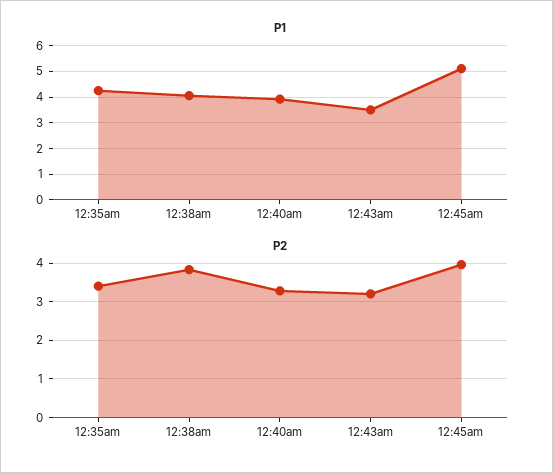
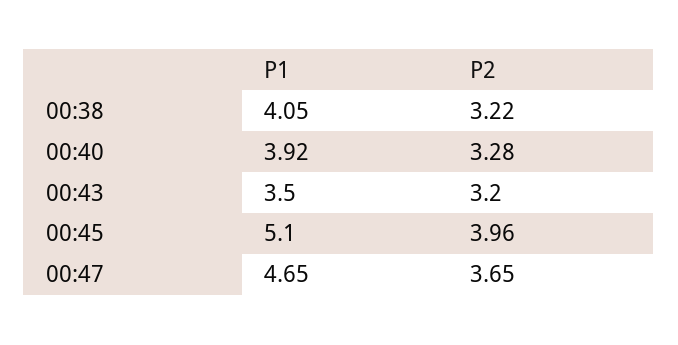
P1, 12:35am: 4.25 -> none
P2, 12:35am: 3.4 -> none
P2, 12:38am: 3.8 -> 3.22
P1, 00:47: none -> 4.65
P2, 00:47: none -> 3.65

